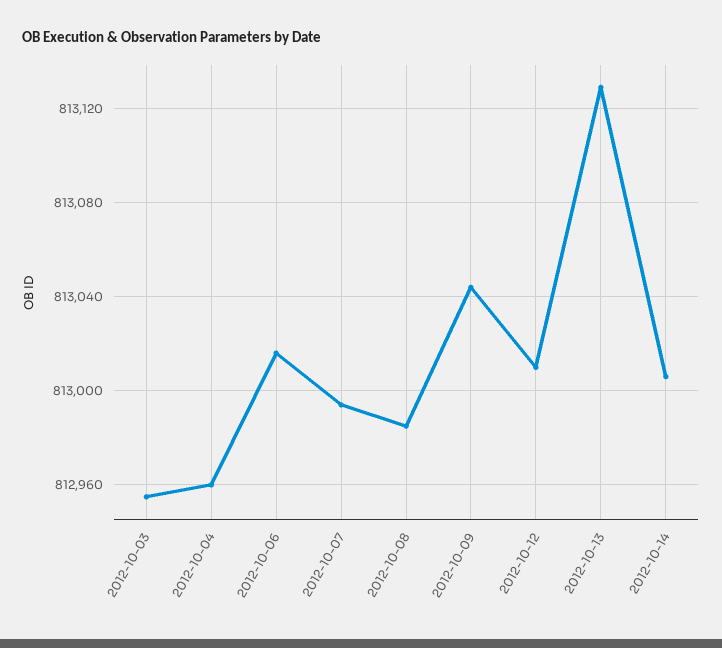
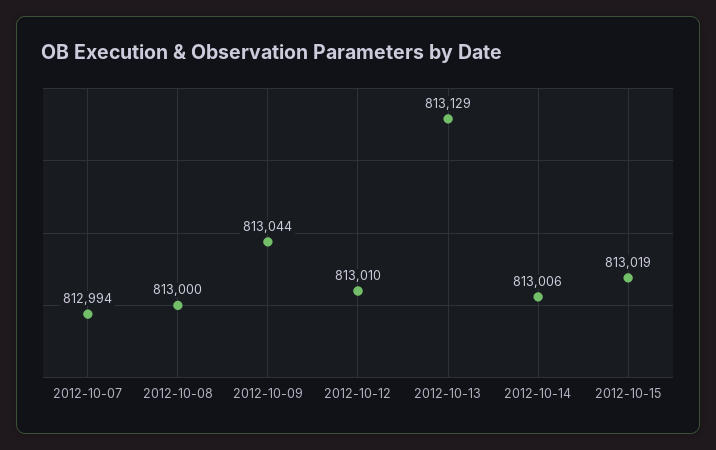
2012-10-03: 812955 -> none
2012-10-04: 812960 -> none
2012-10-06: 813015 -> none
2012-10-08: 812985 -> 813000
2012-10-15: none -> 813019

